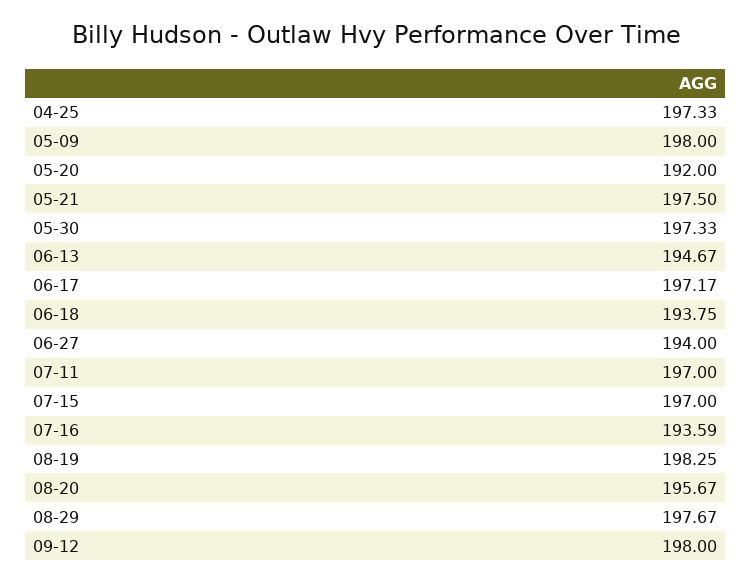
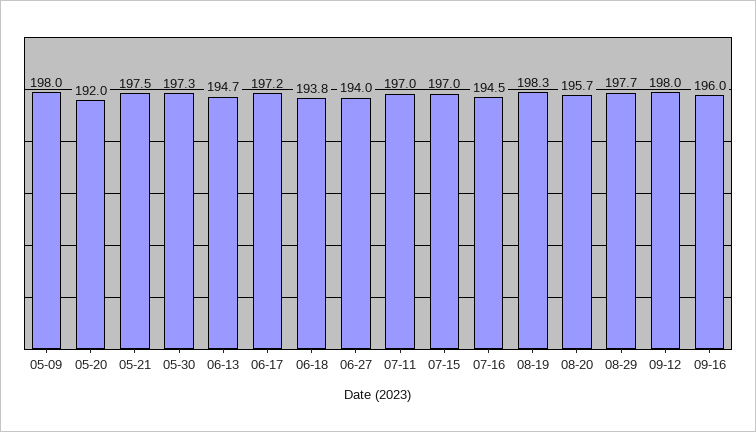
04-25: 197.33 -> none
07-16: 193.59 -> 194.5
09-16: none -> 196

